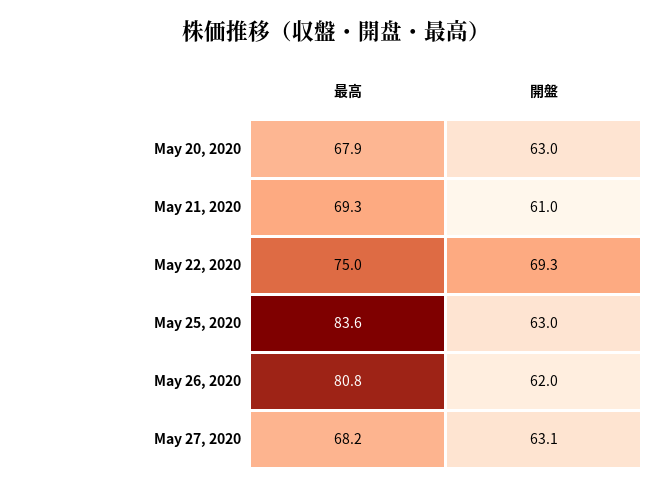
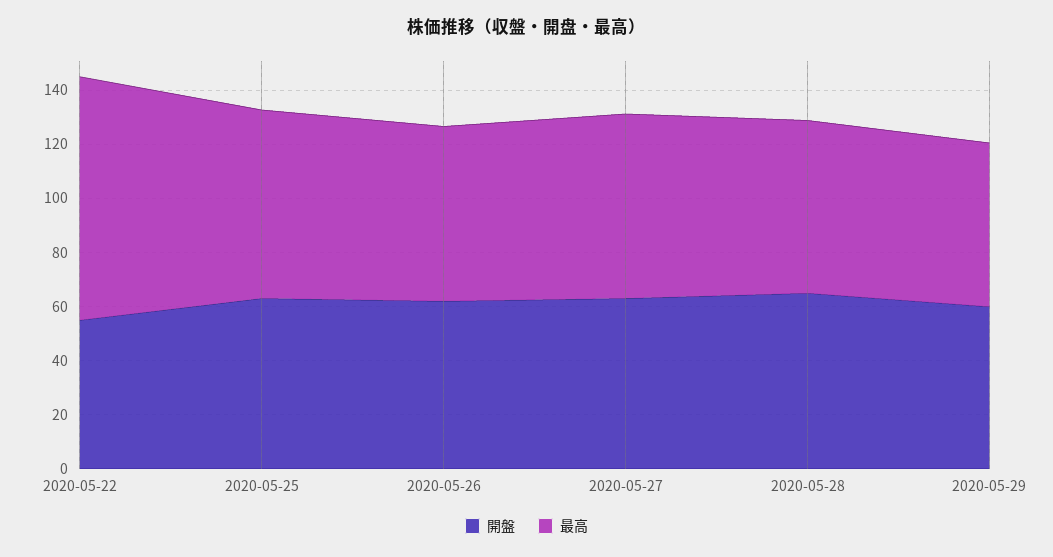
最高, May 20, 2020: 67.9 -> none
開盤, May 20, 2020: 63 -> none
最高, May 21, 2020: 69.3 -> none
開盤, May 21, 2020: 61 -> none
最高, May 22, 2020: 75 -> 90
開盤, May 22, 2020: 69.3 -> 55
最高, May 25, 2020: 83.6 -> 70
最高, May 26, 2020: 80.8 -> 65
開盤, 2020-05-28: none -> 65
最高, 2020-05-28: none -> 65
開盤, 2020-05-29: none -> 60
最高, 2020-05-29: none -> 60

